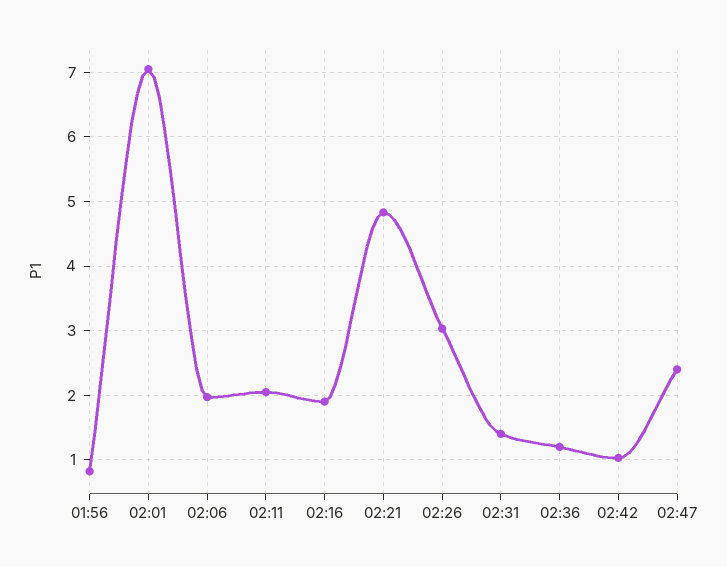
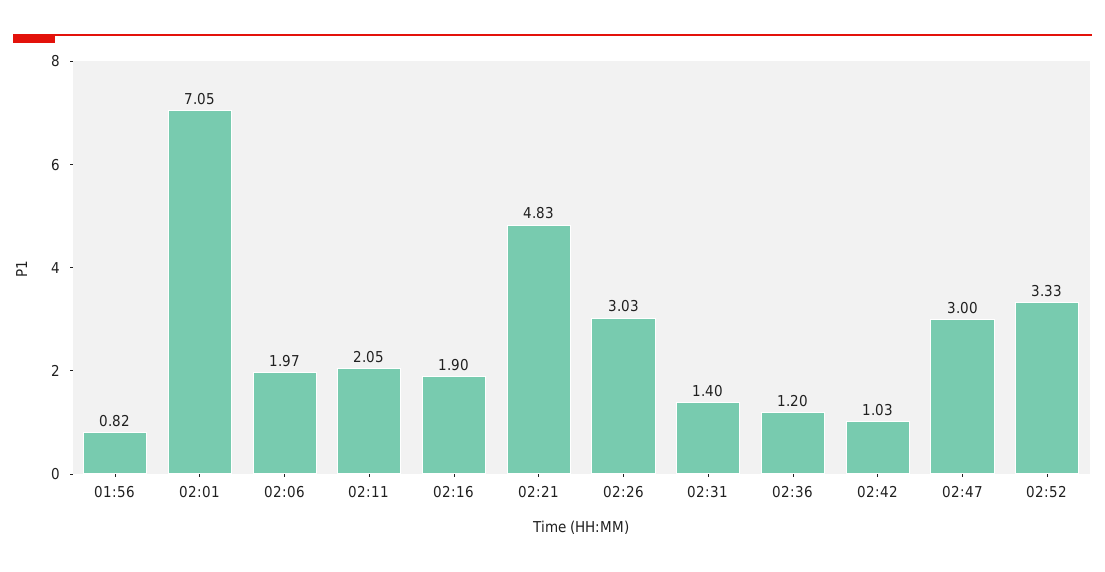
02:47: 2.4 -> 3
02:52: none -> 3.33

